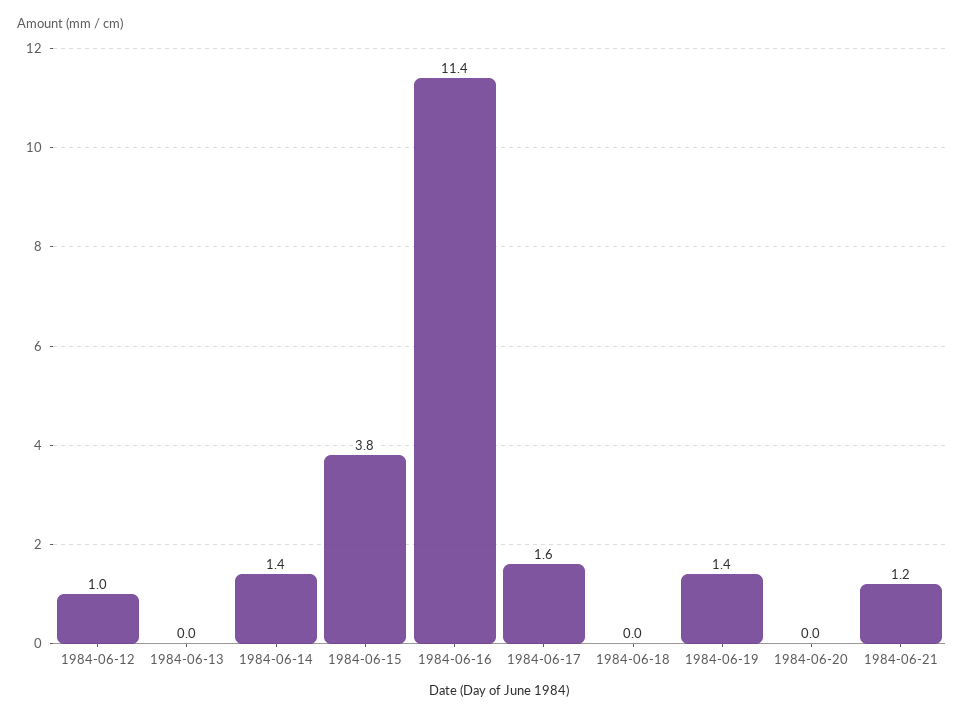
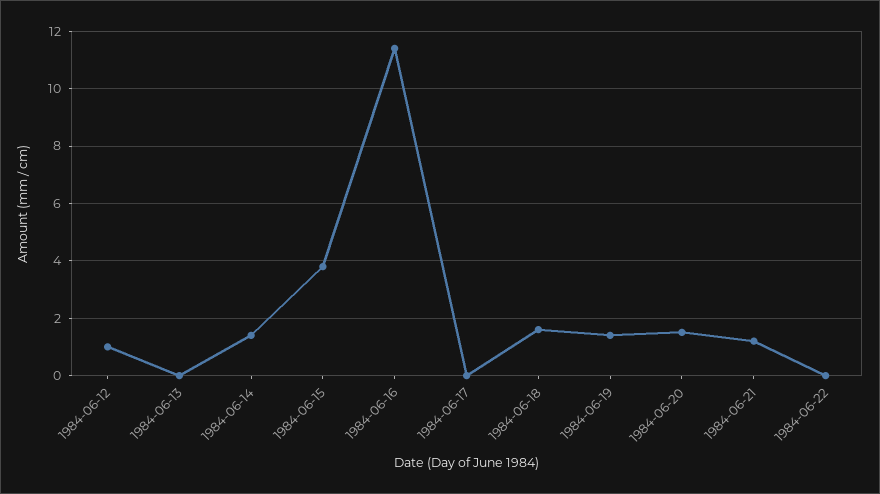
1984-06-17: 1.6 -> 0
1984-06-18: 0 -> 1.5
1984-06-20: 0 -> 1.5
1984-06-22: none -> 0

